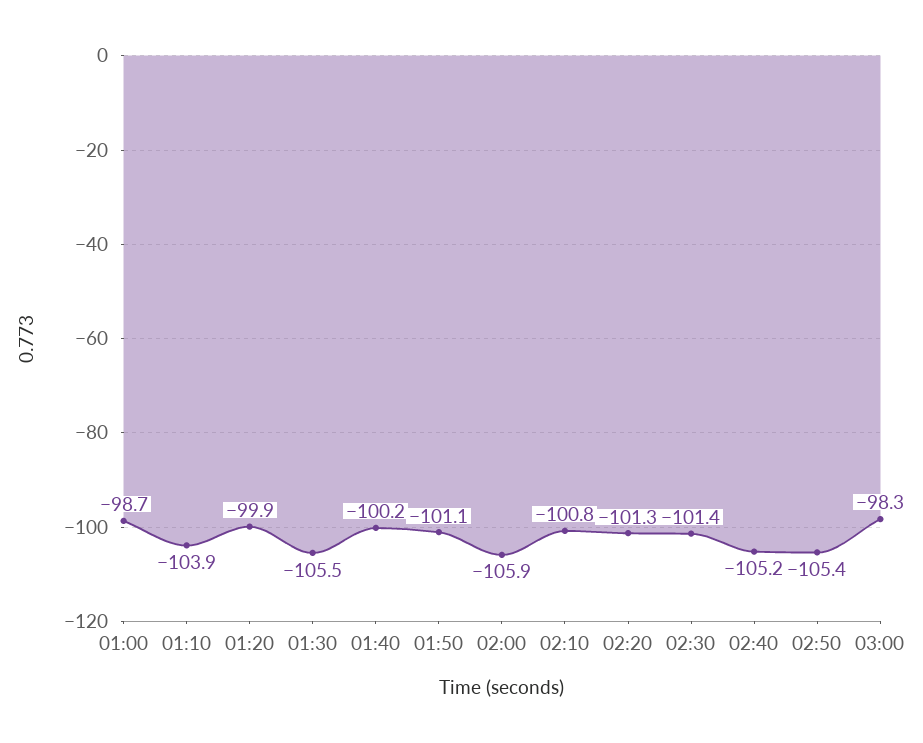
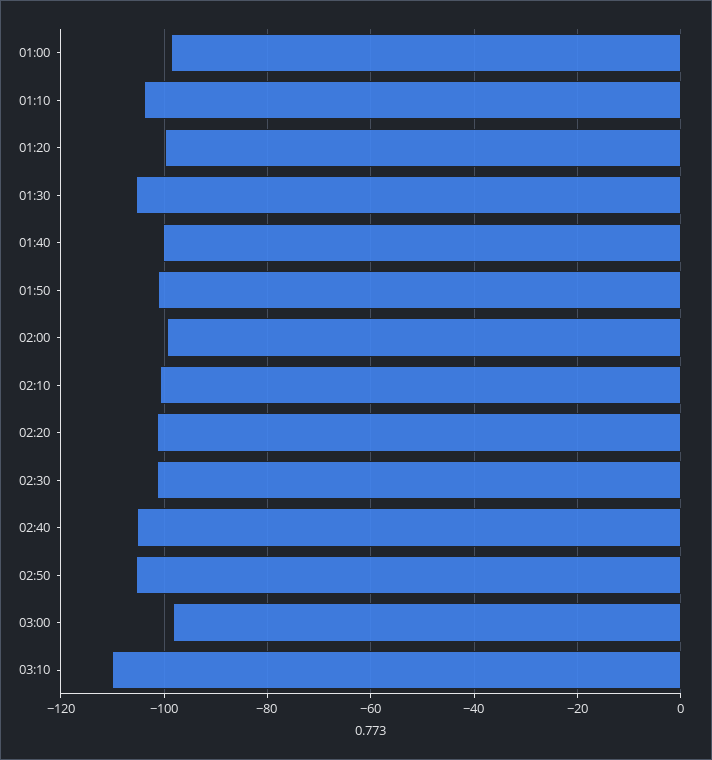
02:00: -105.9 -> -100
03:10: none -> -110

